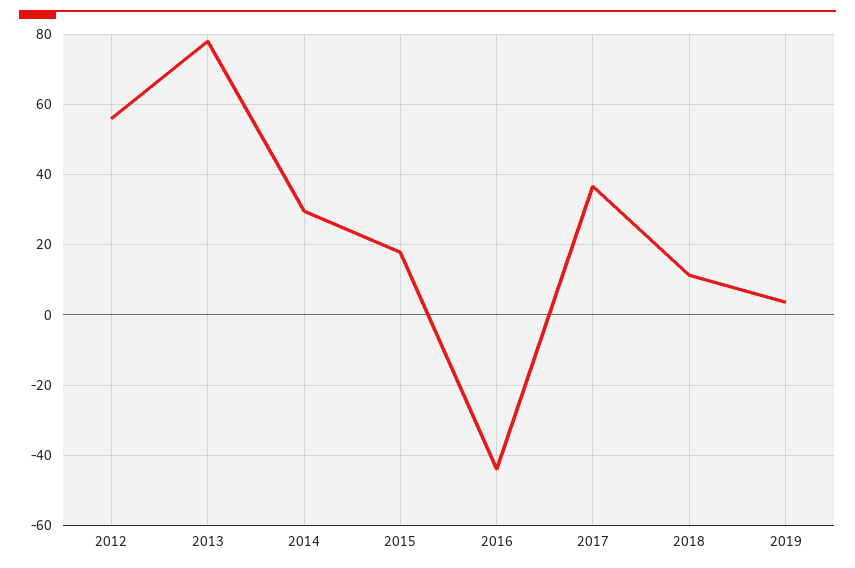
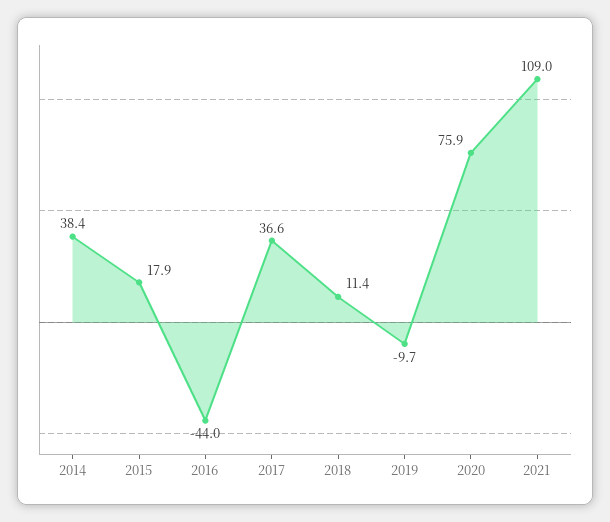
2012: 56 -> none
2013: 78 -> none
2014: 30 -> 38.4
2019: 4 -> -9.7
2020: none -> 75.9
2021: none -> 109

